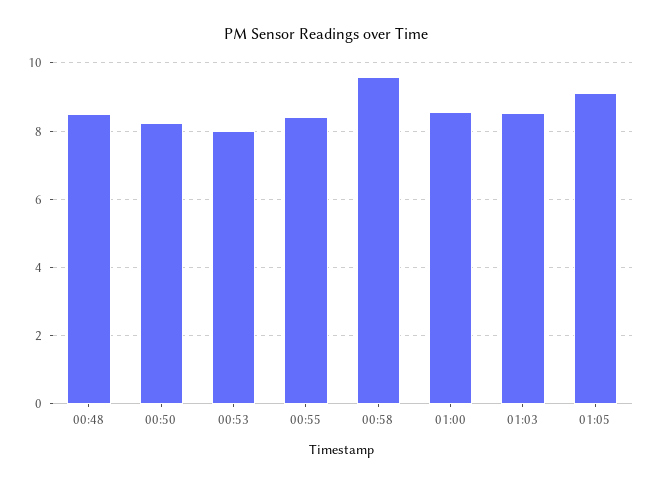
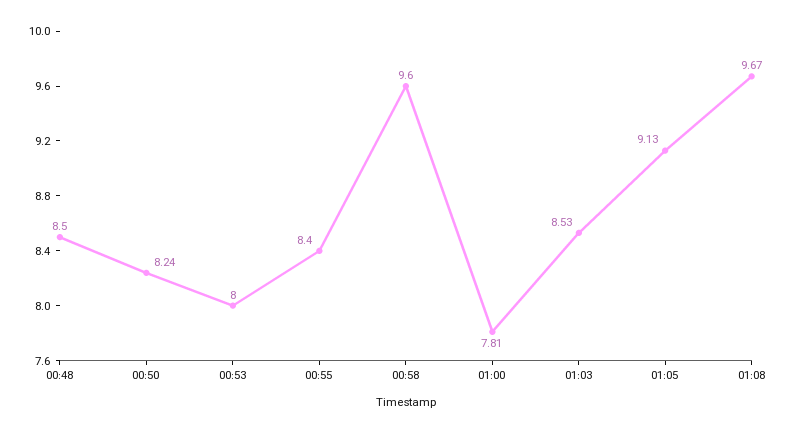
01:00: 8.6 -> 7.81
01:08: none -> 9.67

